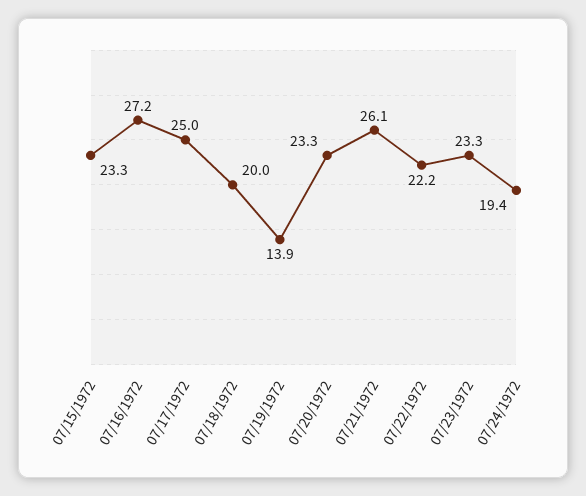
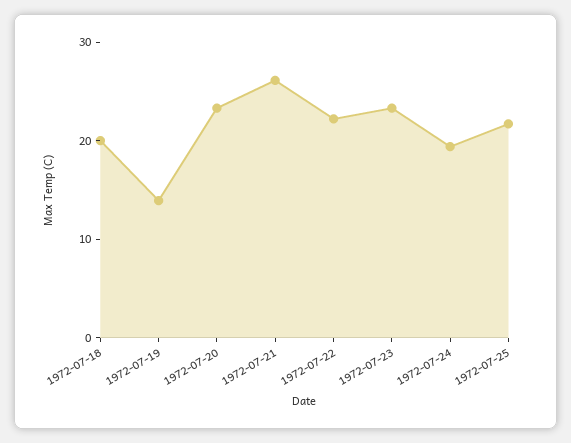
07/15/1972: 23.3 -> none
07/16/1972: 27.2 -> none
07/17/1972: 25 -> none
1972-07-25: none -> 22

